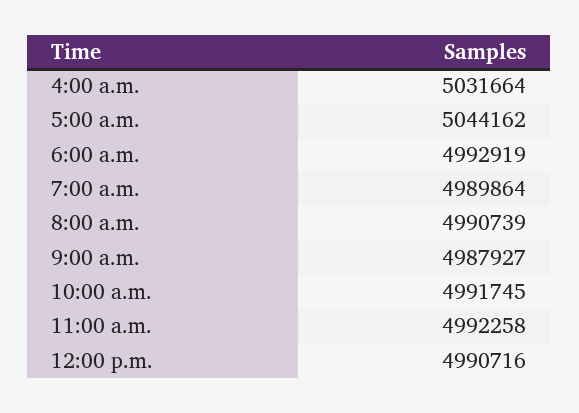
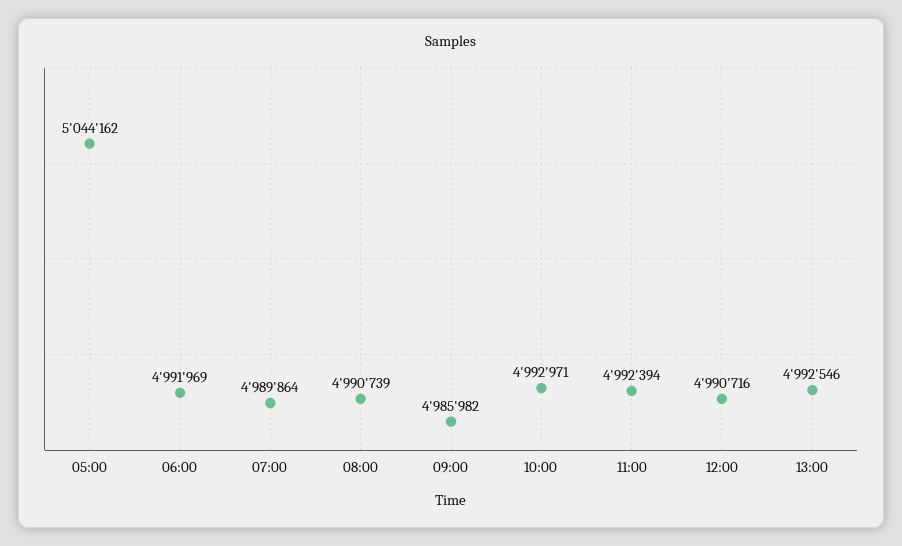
4:00 a.m.: 5031664 -> none
6:00 a.m.: 4992919 -> 4991969
9:00 a.m.: 4987927 -> 4985982
10:00 a.m.: 4991745 -> 4992971
11:00 a.m.: 4992258 -> 4992394
13:00: none -> 4992546

